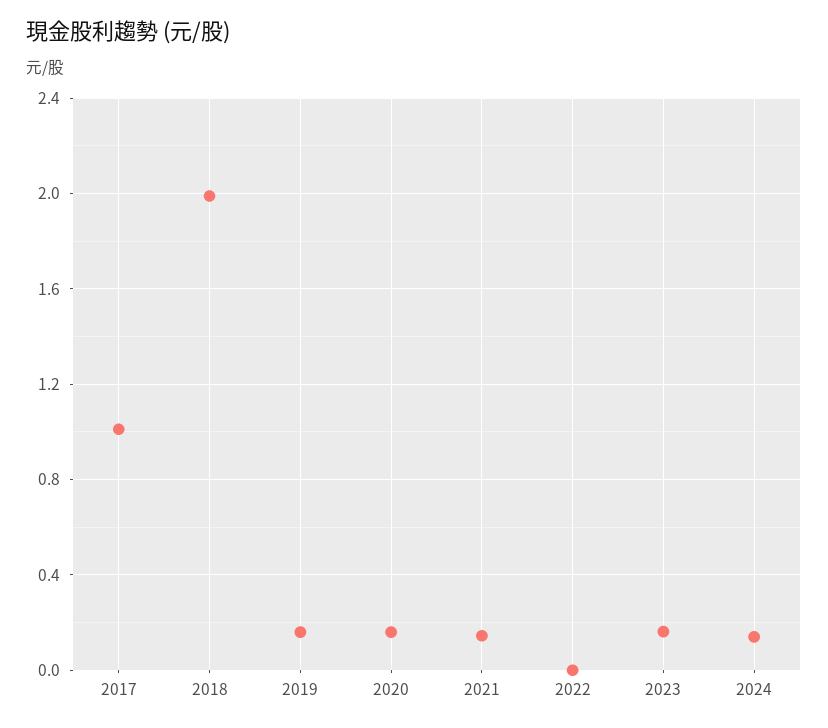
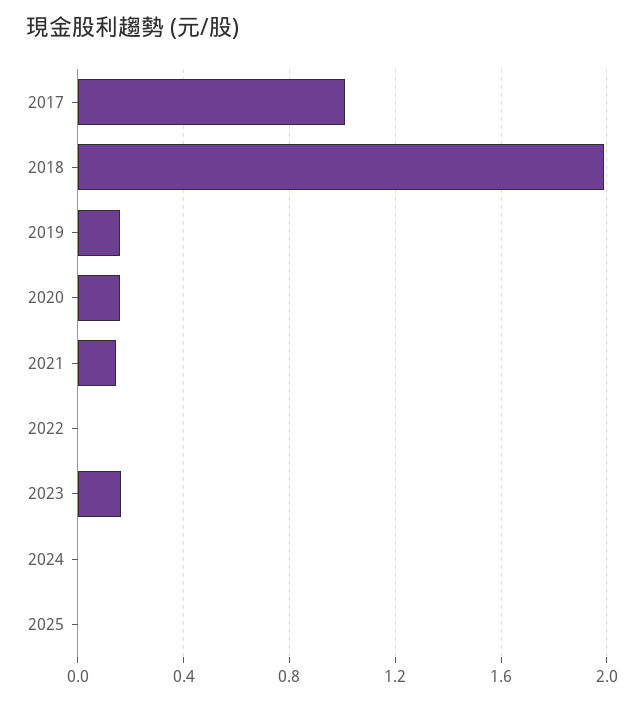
2024: 0.15 -> 0
2025: none -> 0

